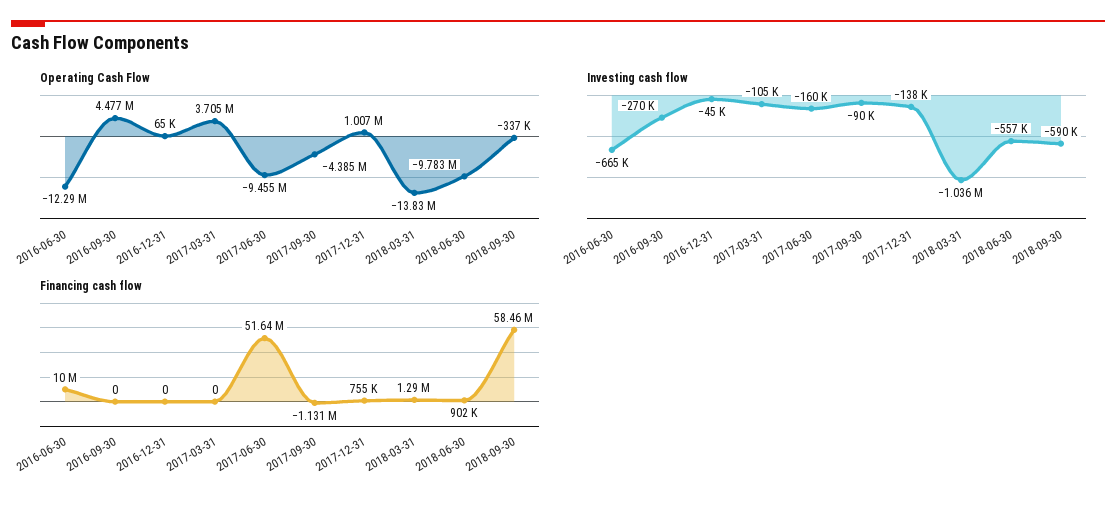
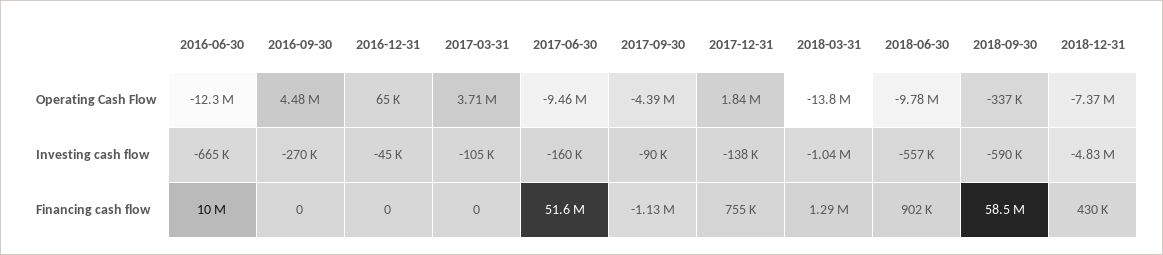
Operating Cash Flow, 2017-12-31: 1007000 -> 1840000
Operating Cash Flow, 2018-12-31: none -> -7370000
Investing cash flow, 2018-12-31: none -> -4830000
Financing cash flow, 2018-12-31: none -> 430000

